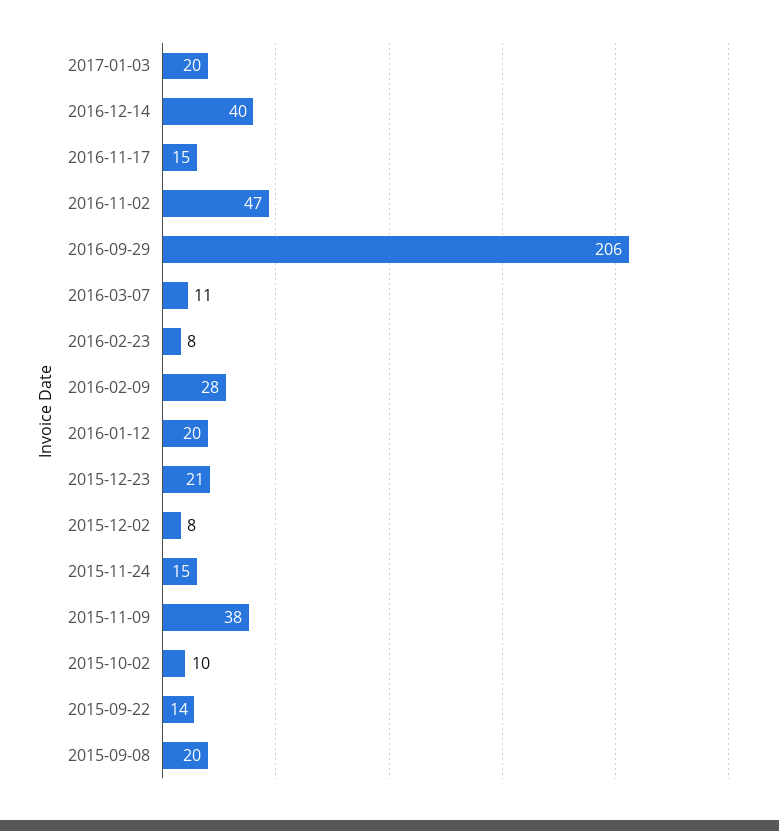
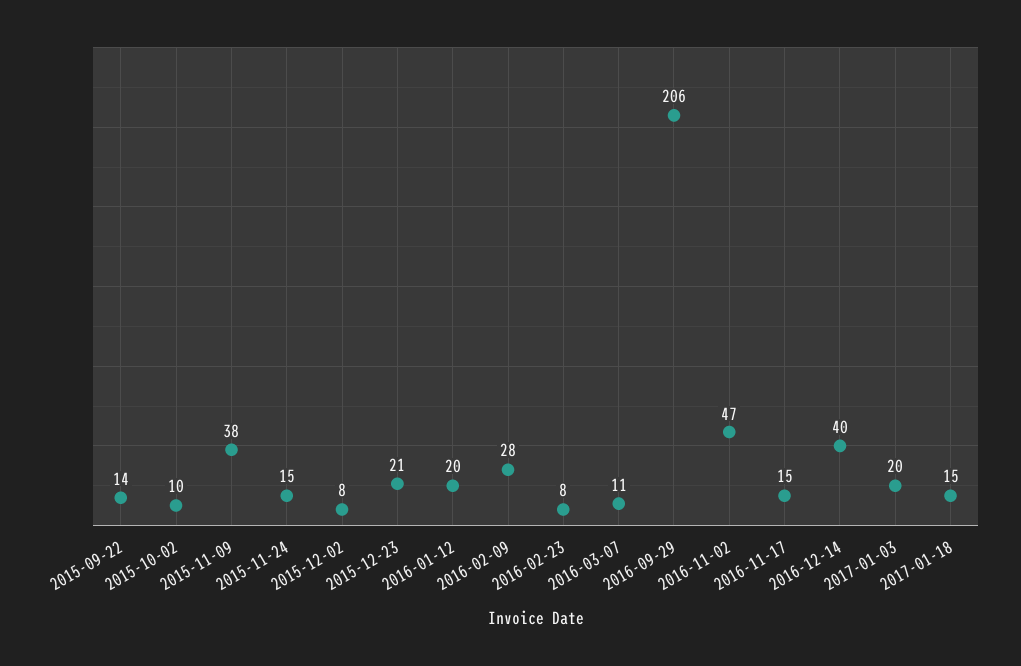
2015-09-08: 20 -> none
2017-01-18: none -> 15

